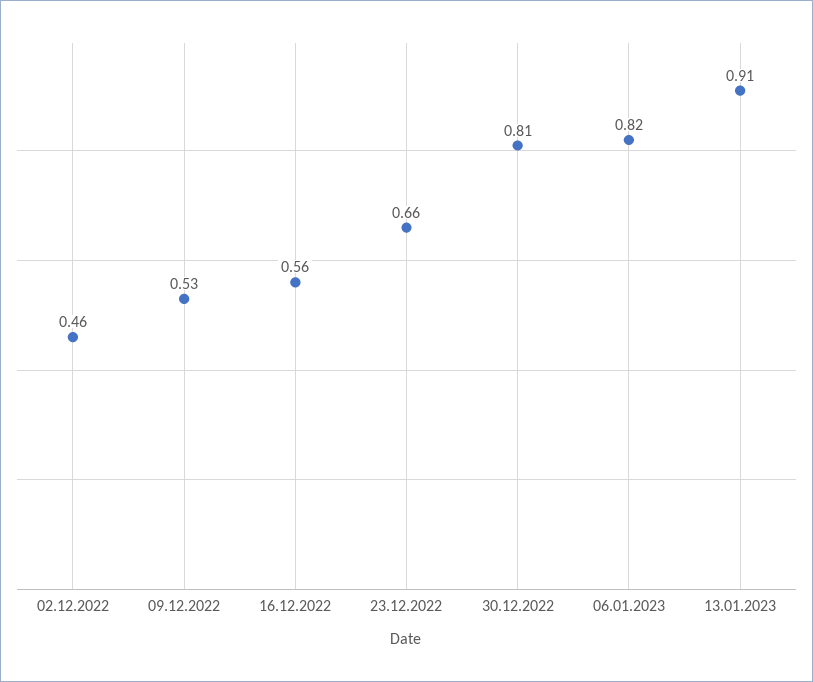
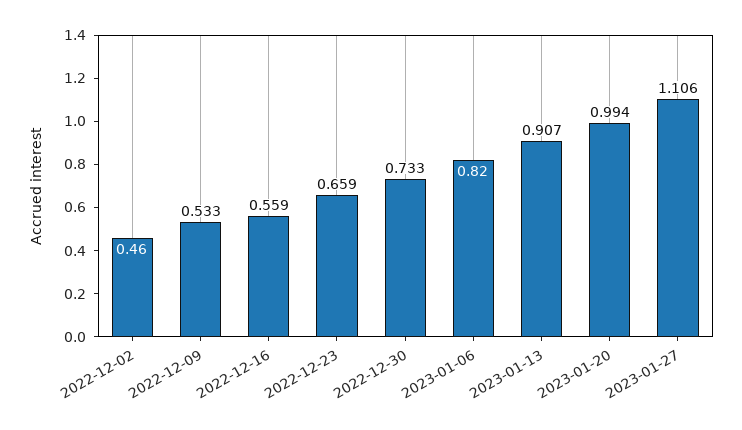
30.12.2022: 0.81 -> 0.733
2023-01-20: none -> 0.994
2023-01-27: none -> 1.106

